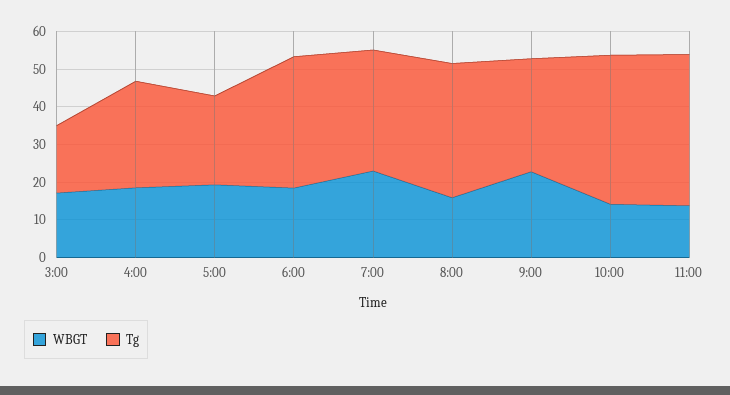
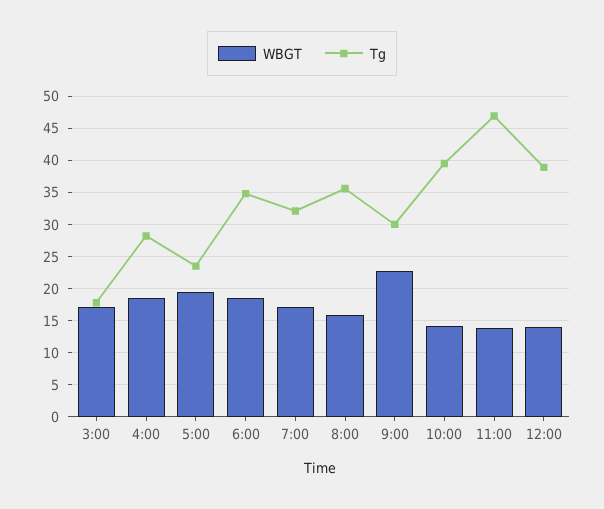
WBGT, 7:00: 22.5 -> 17
Tg, 11:00: 40 -> 47
WBGT, 12:00: none -> 14
Tg, 12:00: none -> 39

